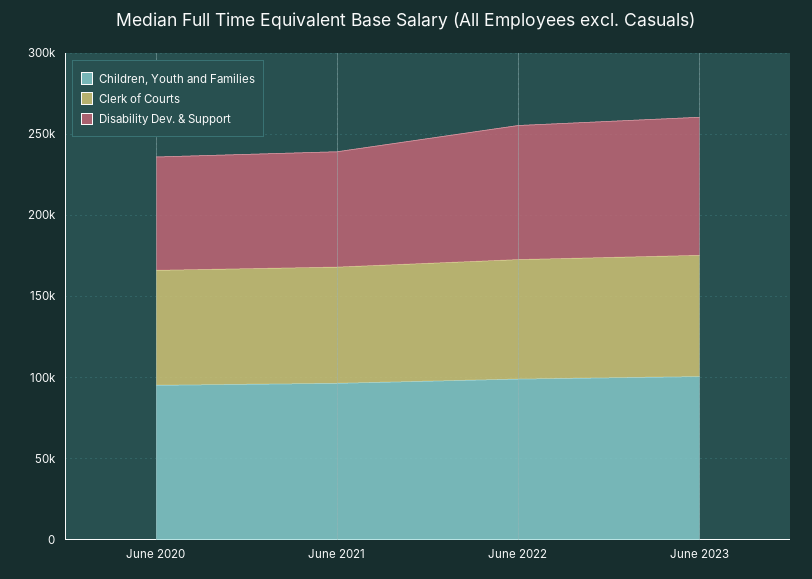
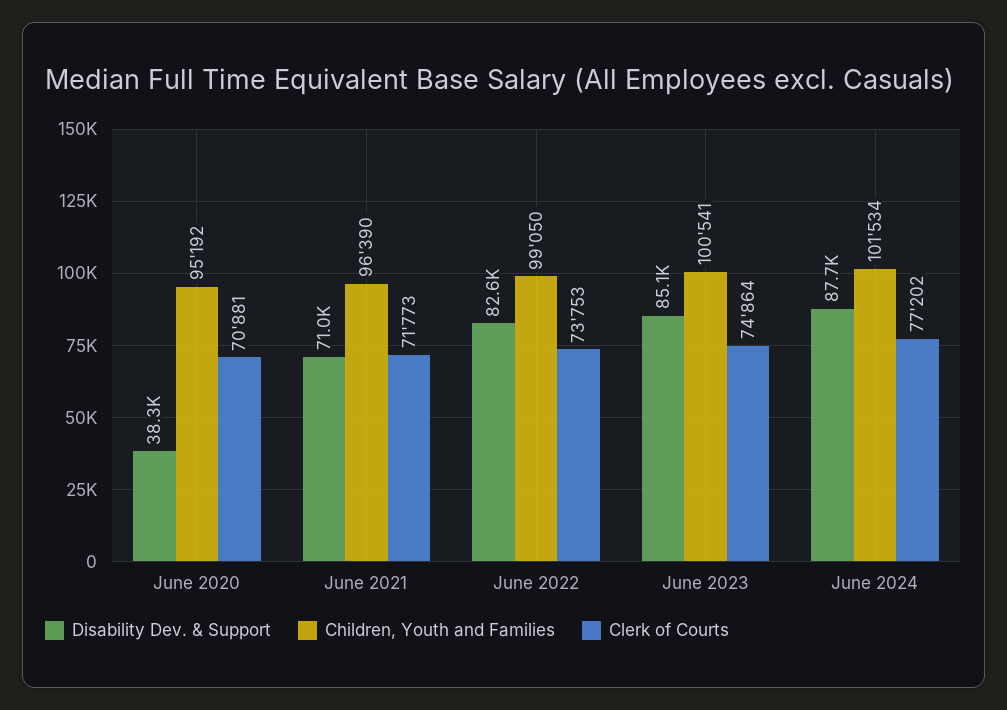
Disability Dev. & Support, June 2020: 70000 -> 38300
Disability Dev. & Support, June 2024: none -> 87700
Children, Youth and Families, June 2024: none -> 101534
Clerk of Courts, June 2024: none -> 77202

